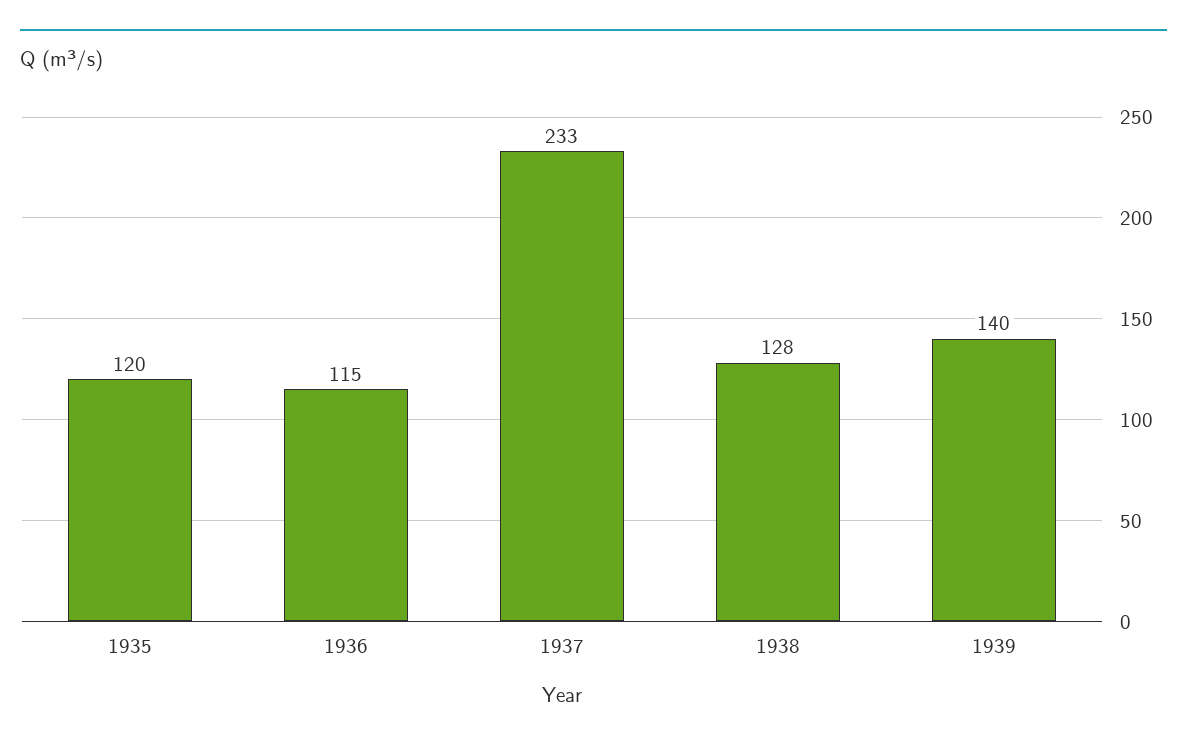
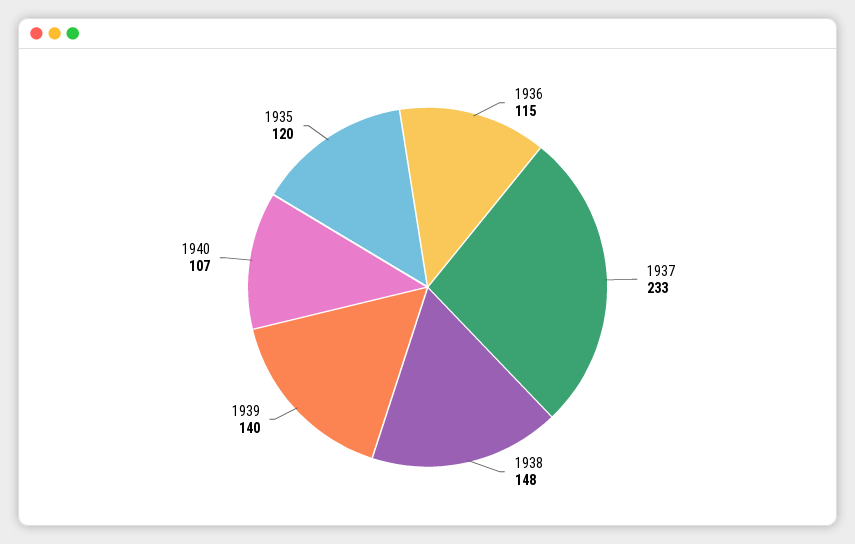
1938: 128 -> 148
1940: none -> 107

